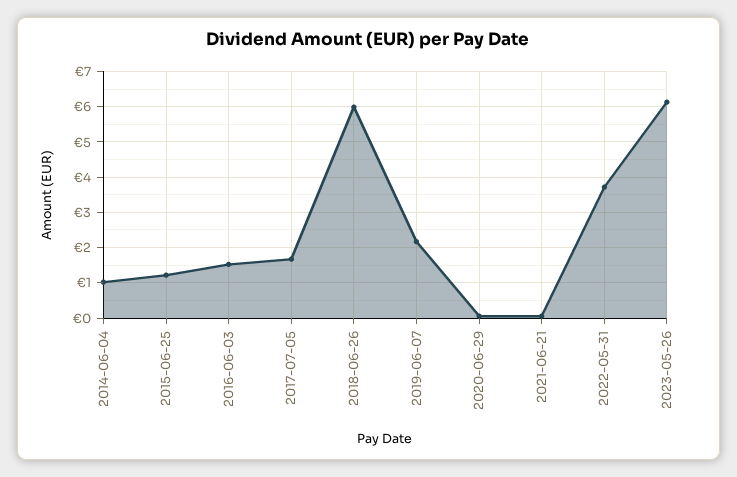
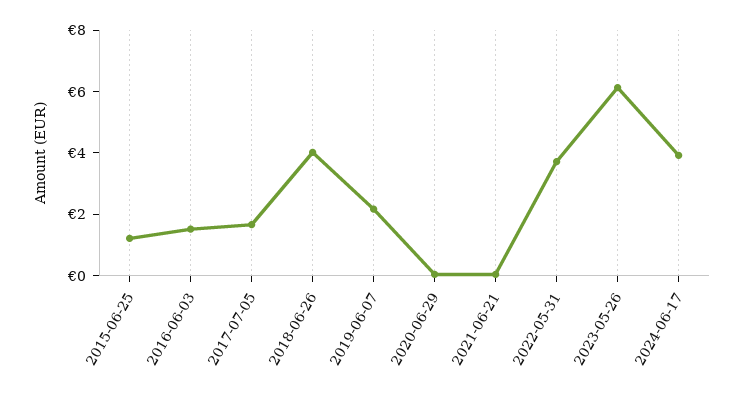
2014-06-04: 1 -> none
2018-06-26: 6 -> 4
2024-06-17: none -> 4

